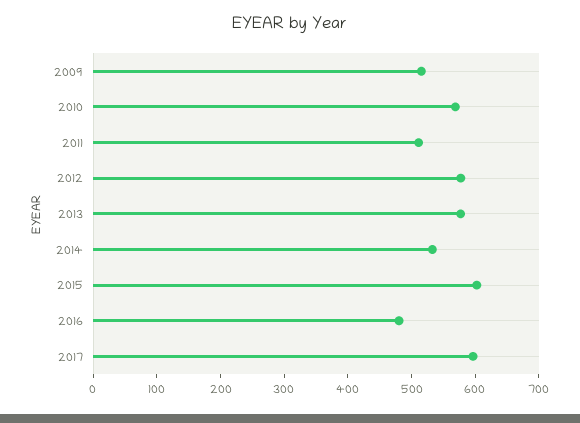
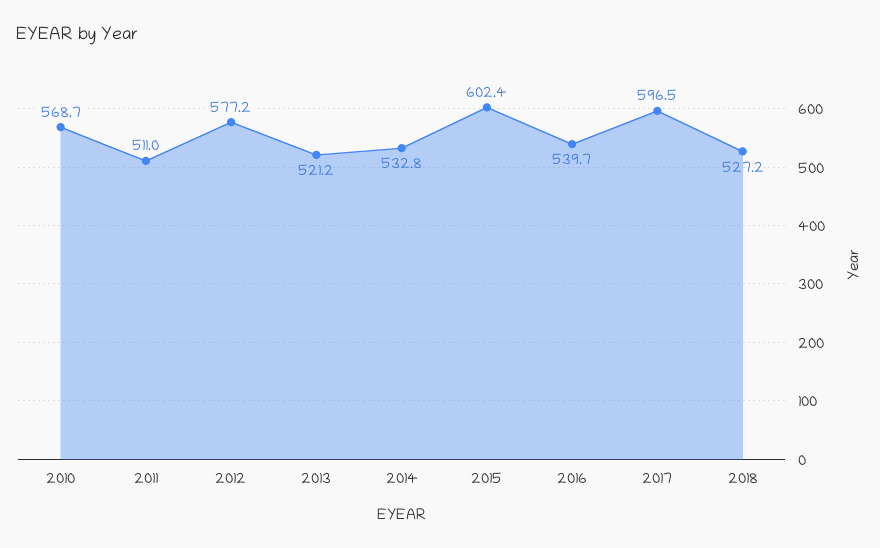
2009: 520 -> none
2013: 580 -> 521.2
2016: 480 -> 539.7
2018: none -> 527.2

